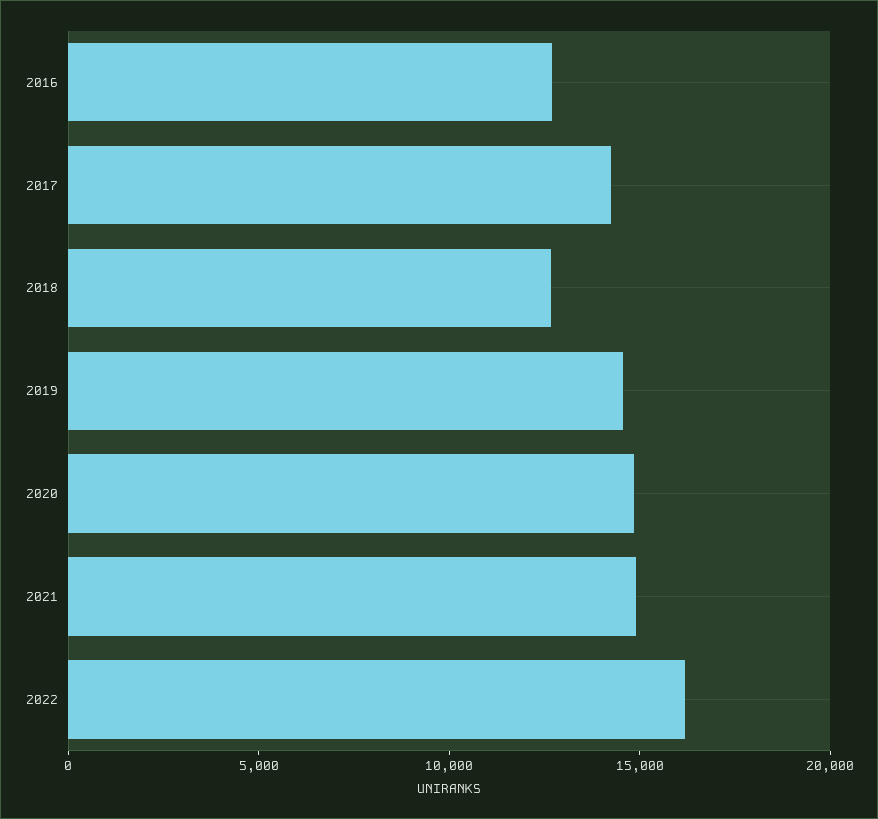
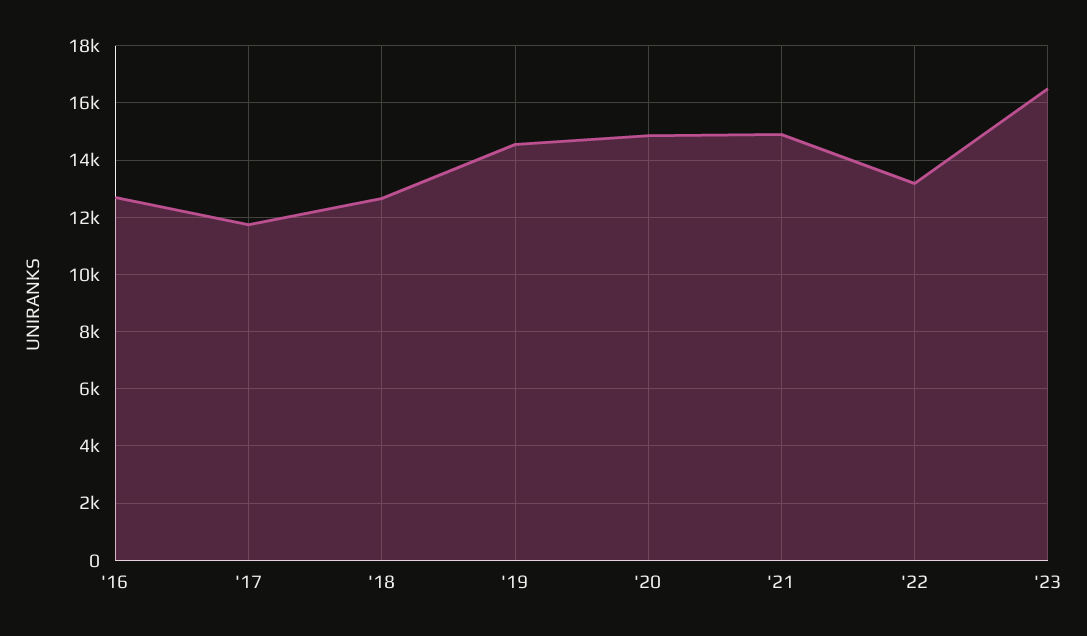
2017: 14000 -> 11750
2022: 16000 -> 13250
'23: none -> 16500

